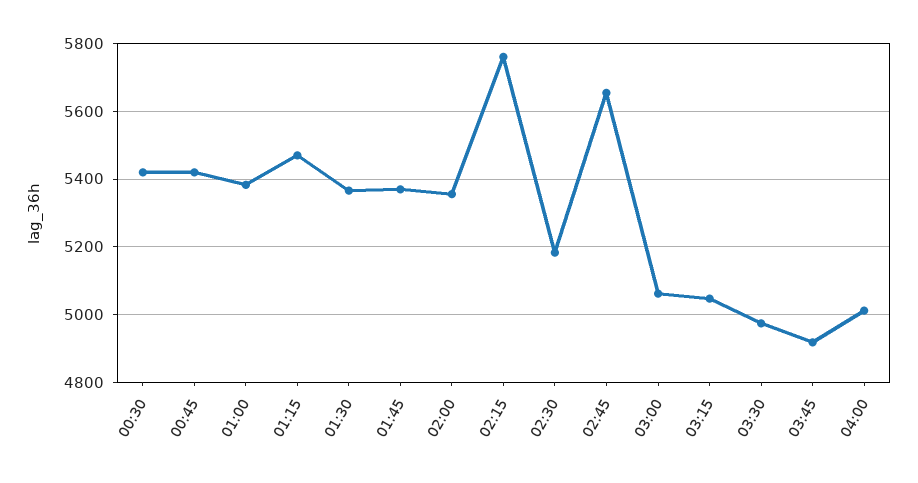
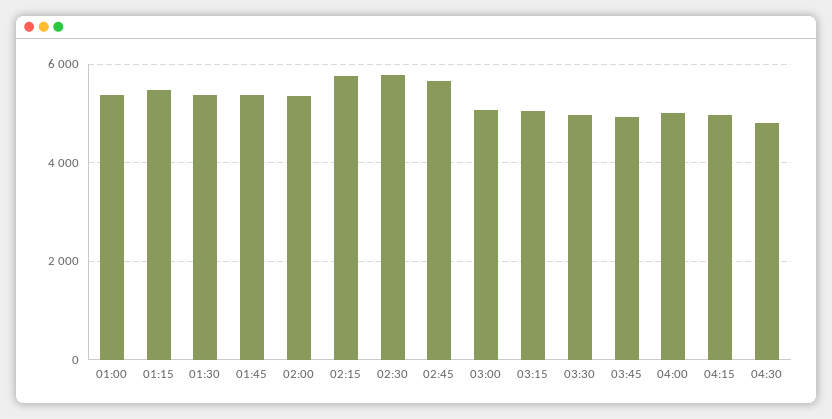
00:30: 5420 -> none
00:45: 5420 -> none
02:30: 5180 -> 5800
04:15: none -> 5000
04:30: none -> 4800

